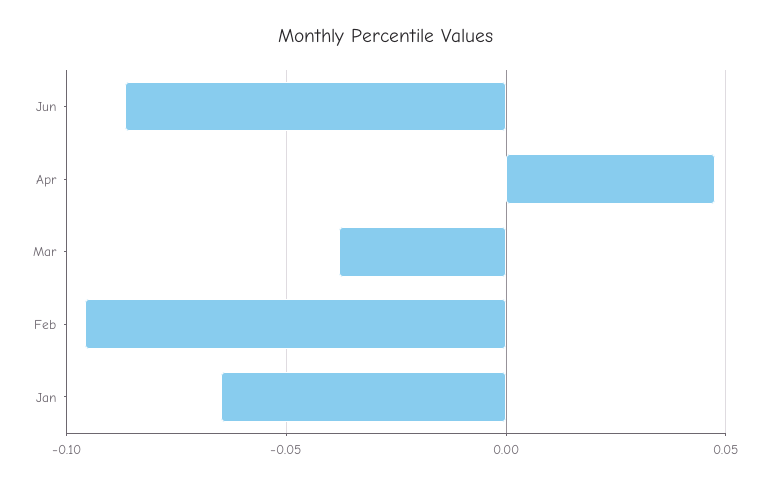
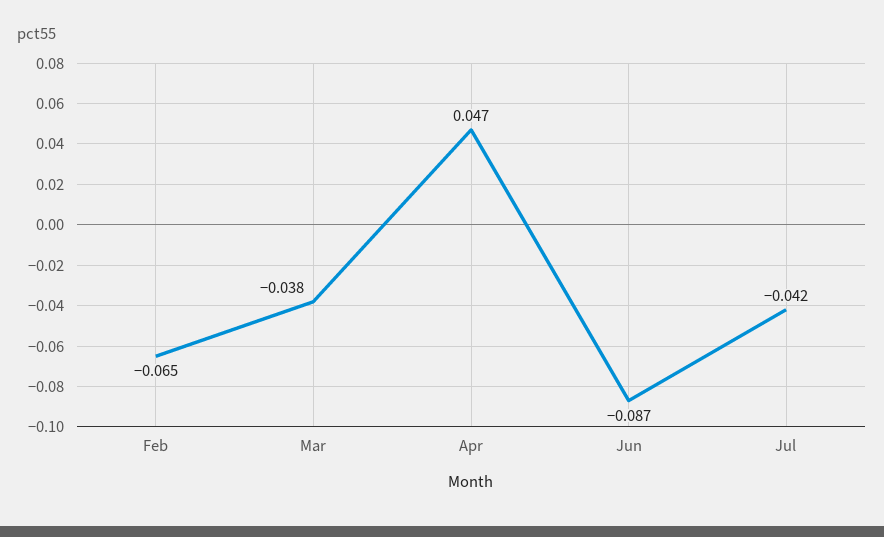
Feb: -0.095 -> -0.065
Jan: -0.065 -> none
Jul: none -> -0.042

